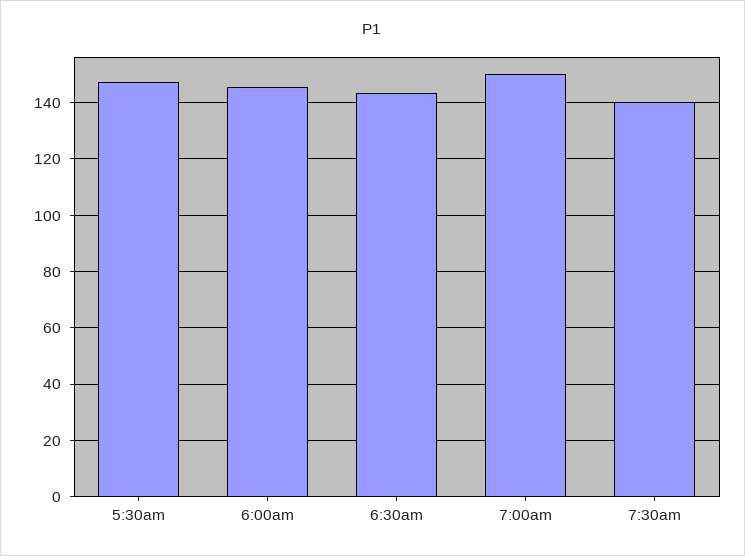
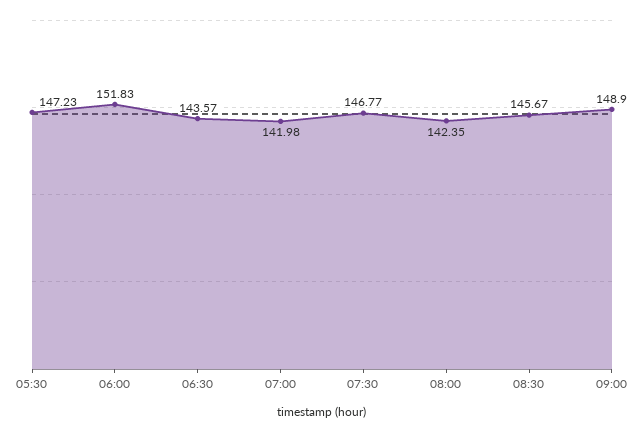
6:00am: 145 -> 151.83
7:00am: 150 -> 141.98
7:30am: 140 -> 146.77
08:00: none -> 142.35
08:30: none -> 145.67
09:00: none -> 148.9

